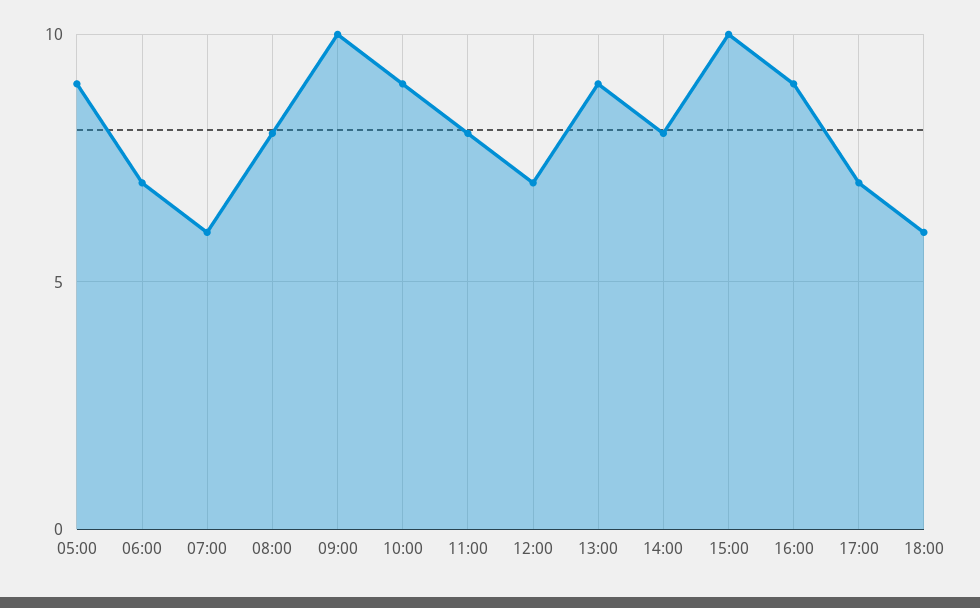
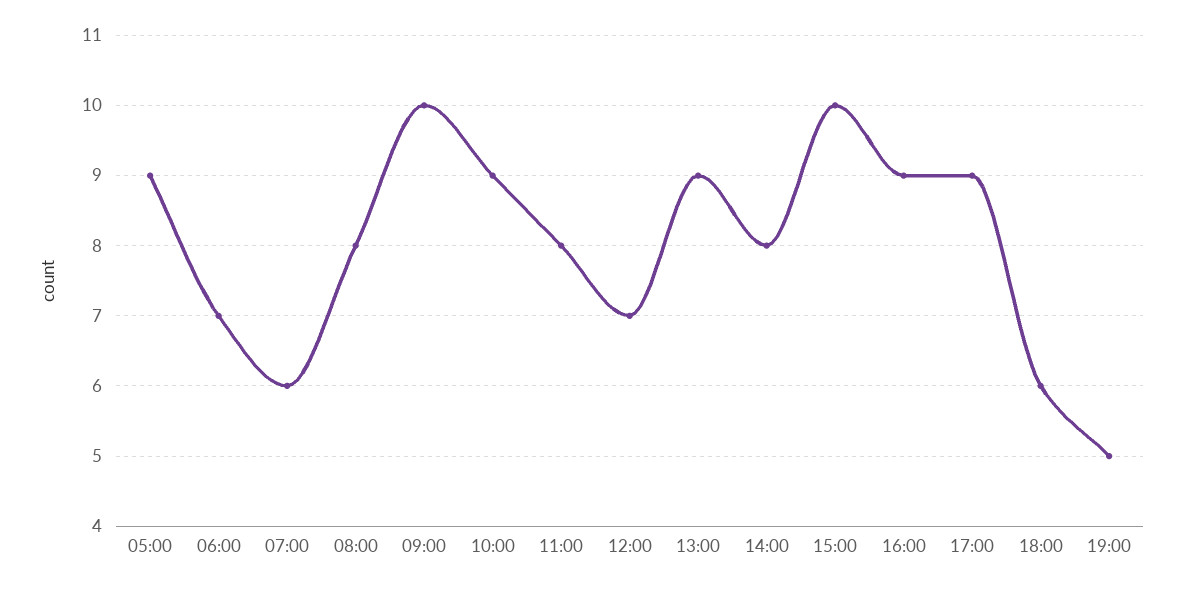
17:00: 7 -> 9
19:00: none -> 5

